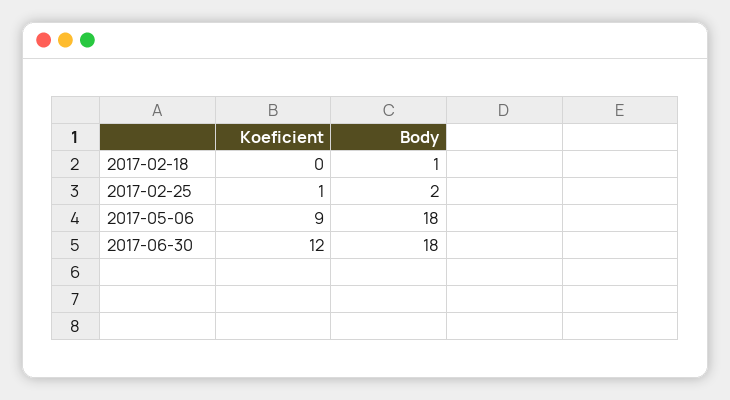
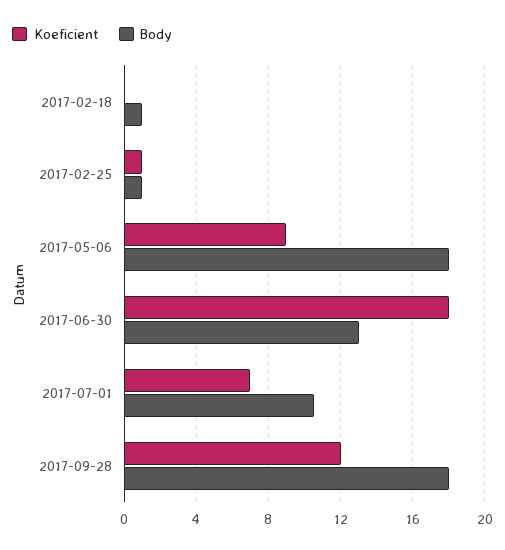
Body, 2017-02-25: 2 -> 1
Koeficient, 2017-06-30: 12 -> 18
Body, 2017-06-30: 18 -> 13
Koeficient, 2017-07-01: none -> 7
Body, 2017-07-01: none -> 10.5
Koeficient, 2017-09-28: none -> 12
Body, 2017-09-28: none -> 18

